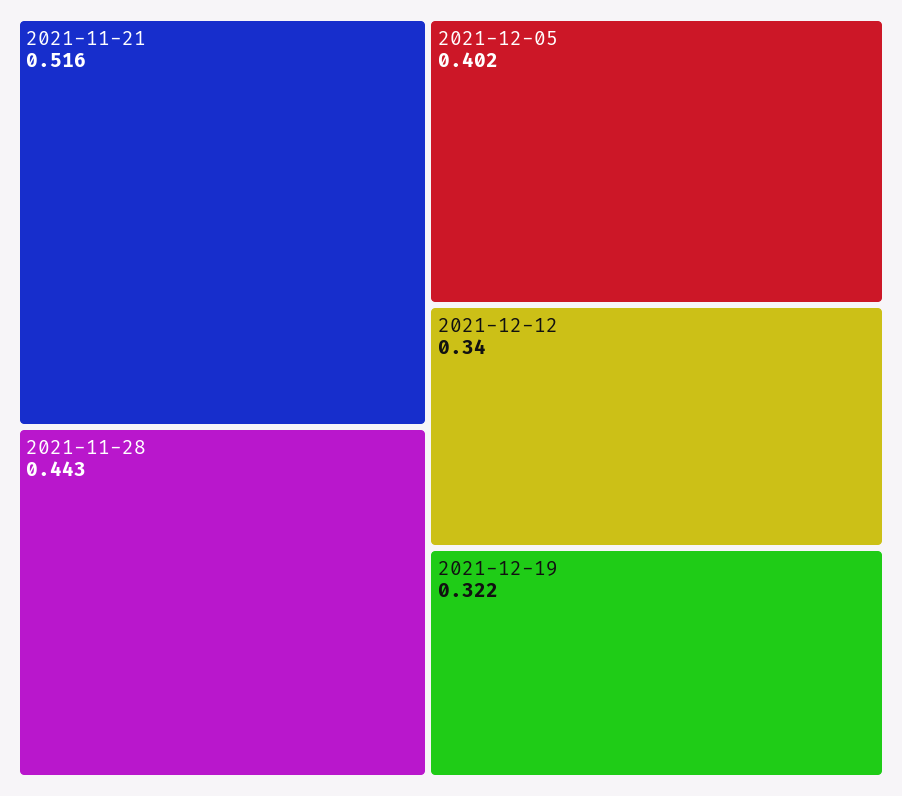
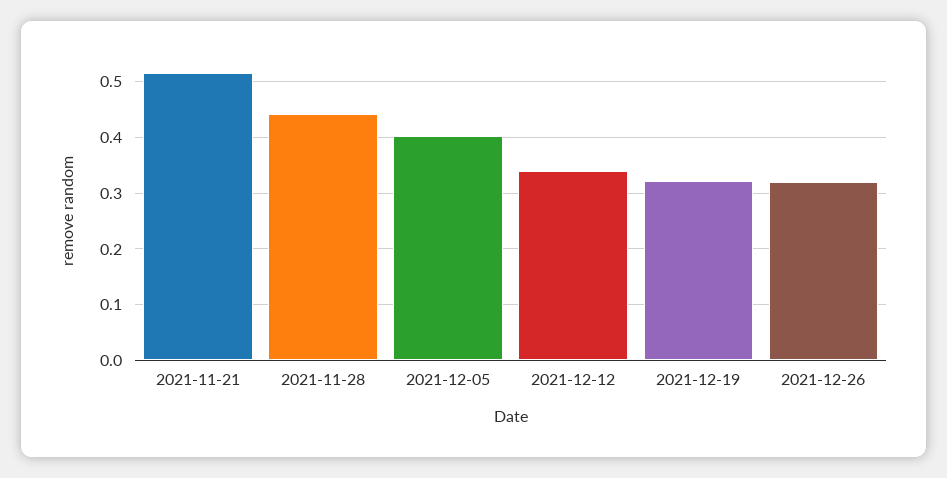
2021-12-26: none -> 0.32

